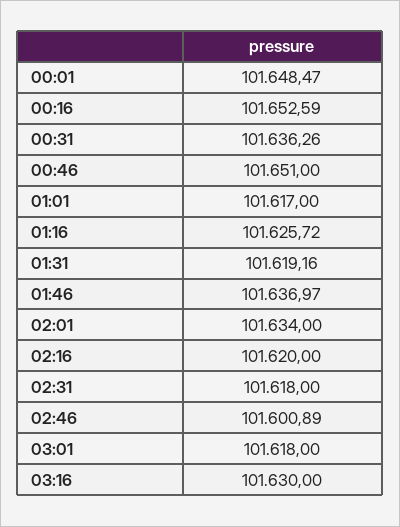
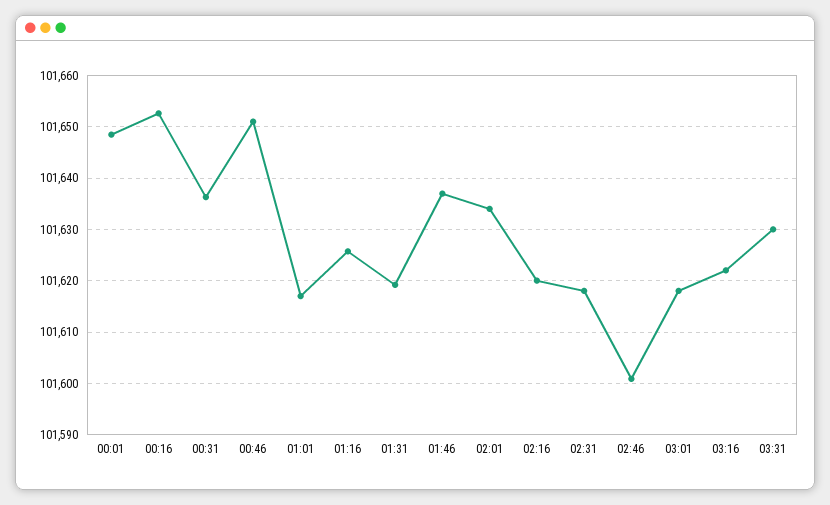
03:16: 101630 -> 101622
03:31: none -> 101630

